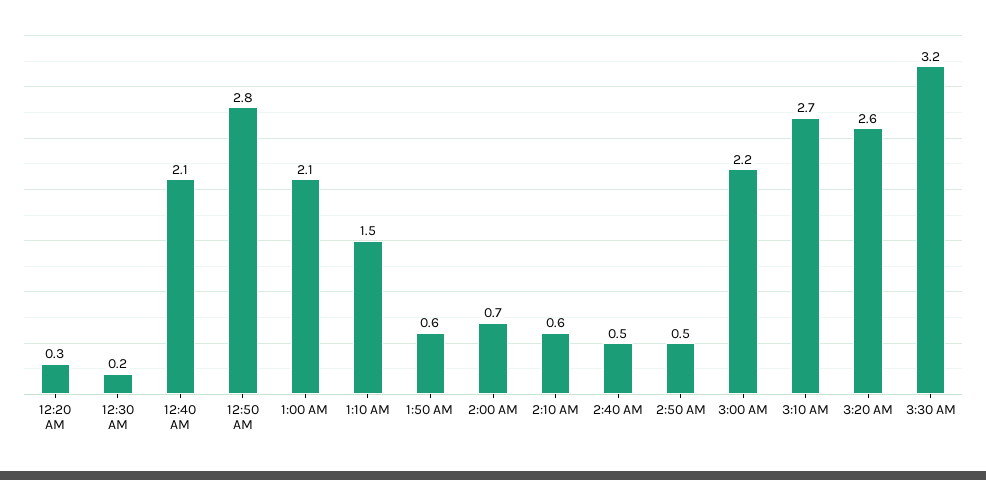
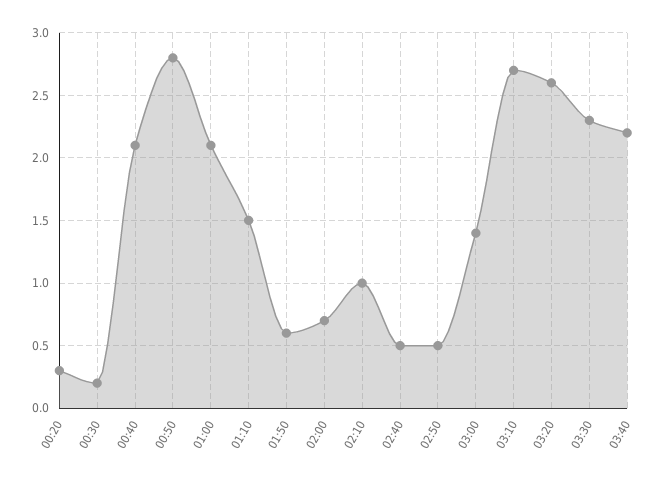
2:10 AM: 0.6 -> 1
3:00 AM: 2.2 -> 1.4
3:30 AM: 3.2 -> 2.3
03:40: none -> 2.2

